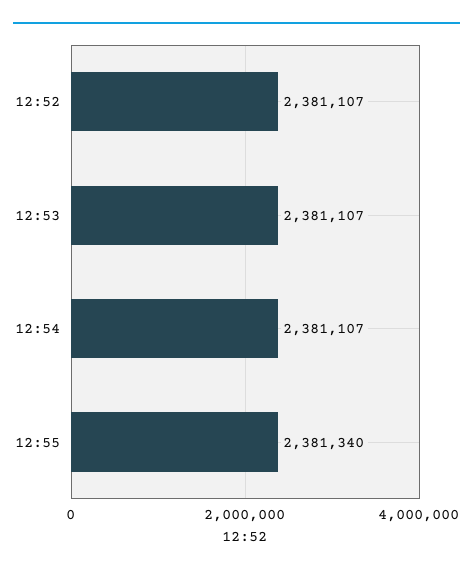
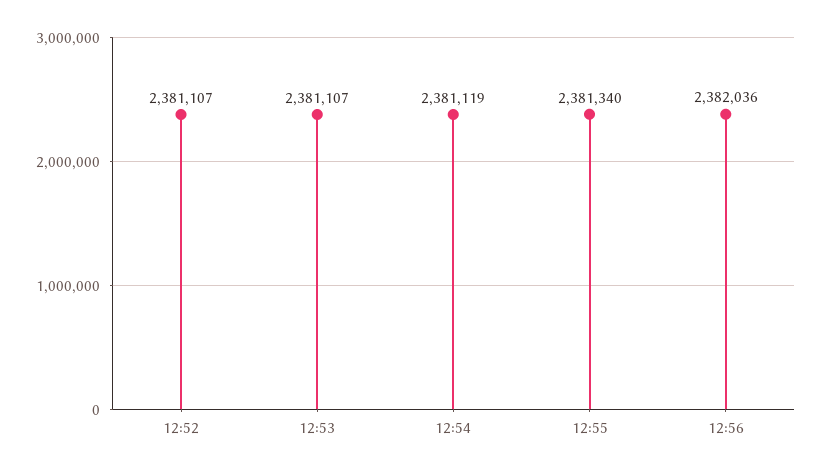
12:54: 2381107 -> 2381119
12:56: none -> 2382036

